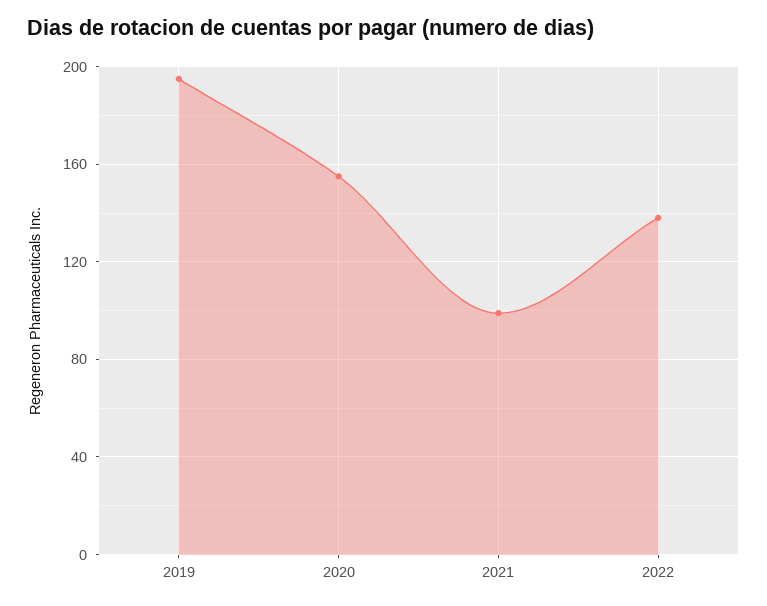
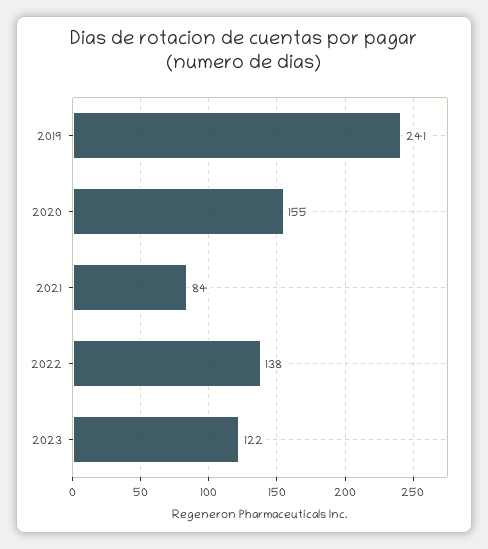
2019: 195 -> 241
2021: 100 -> 84
2023: none -> 122

